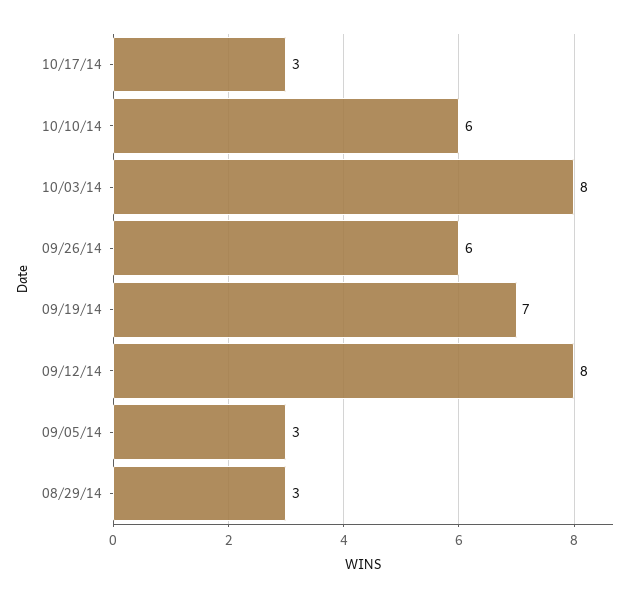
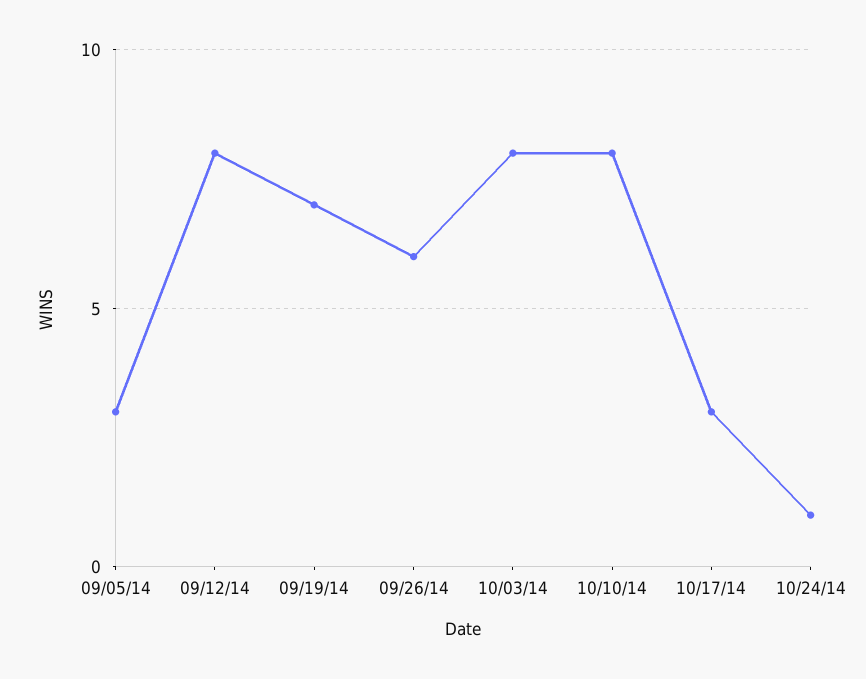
10/10/14: 6 -> 8
08/29/14: 3 -> none
10/24/14: none -> 1

